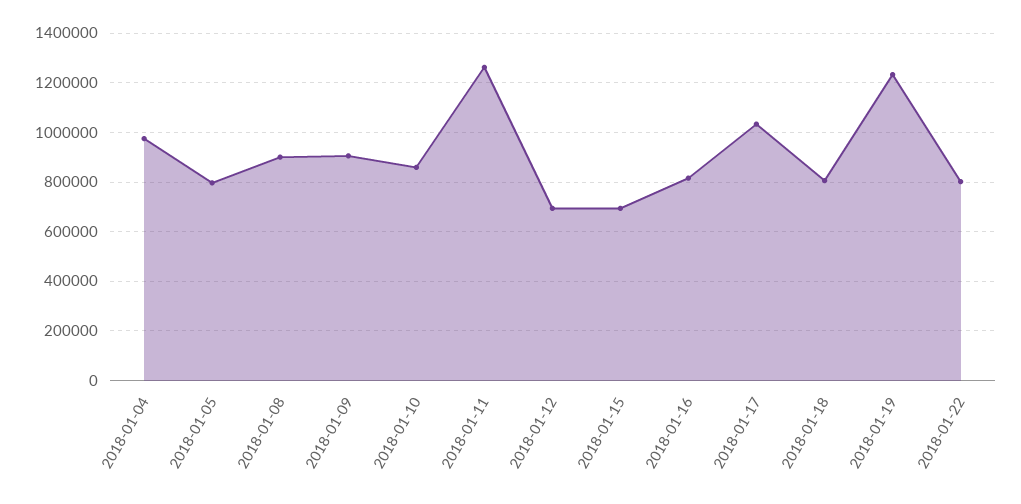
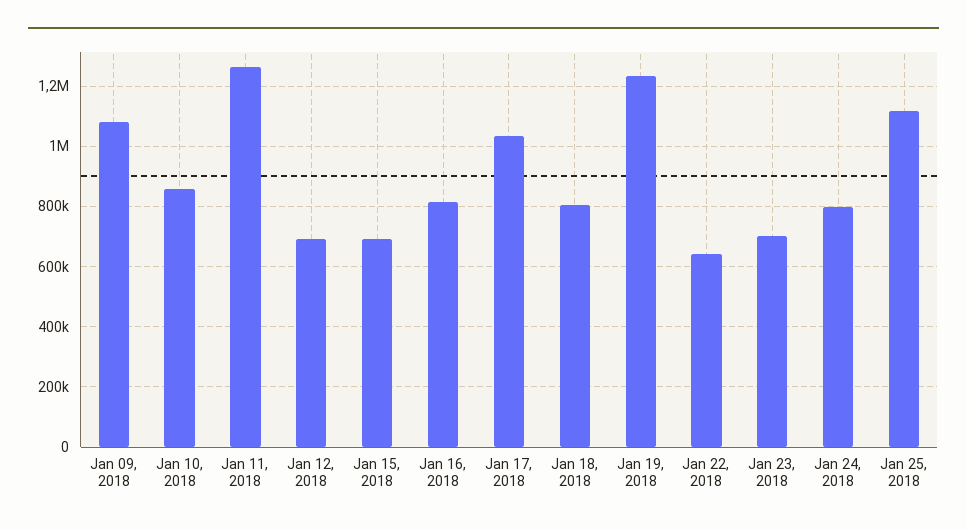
2018-01-04: 975000 -> none
2018-01-05: 800000 -> none
2018-01-08: 900000 -> none
2018-01-09: 900000 -> 1080000
2018-01-22: 800000 -> 640000
Jan 23, 2018: none -> 700000
Jan 24, 2018: none -> 800000
Jan 25, 2018: none -> 1120000

